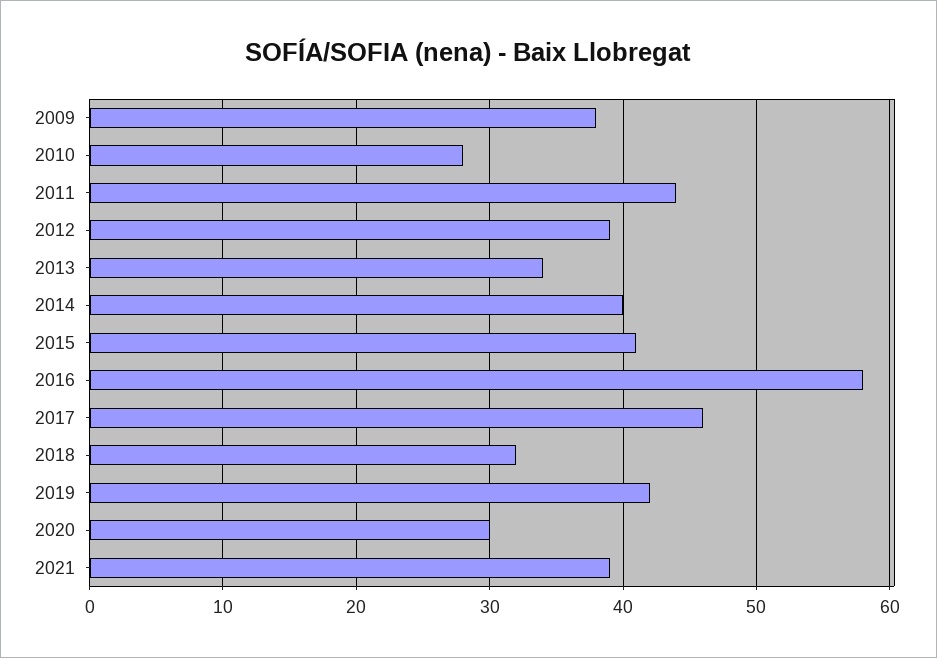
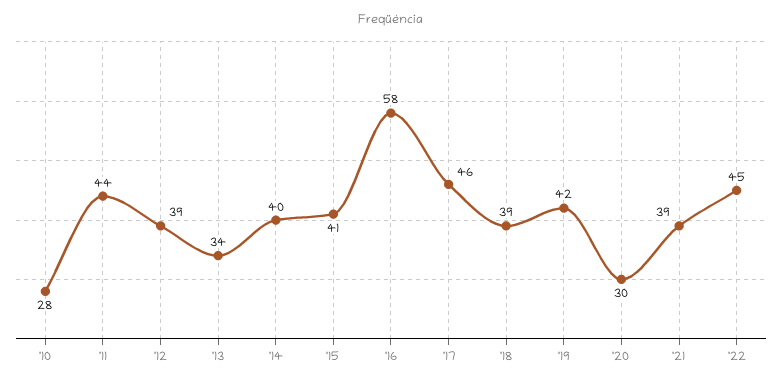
2009: 38 -> none
2018: 32 -> 39
'22: none -> 45

